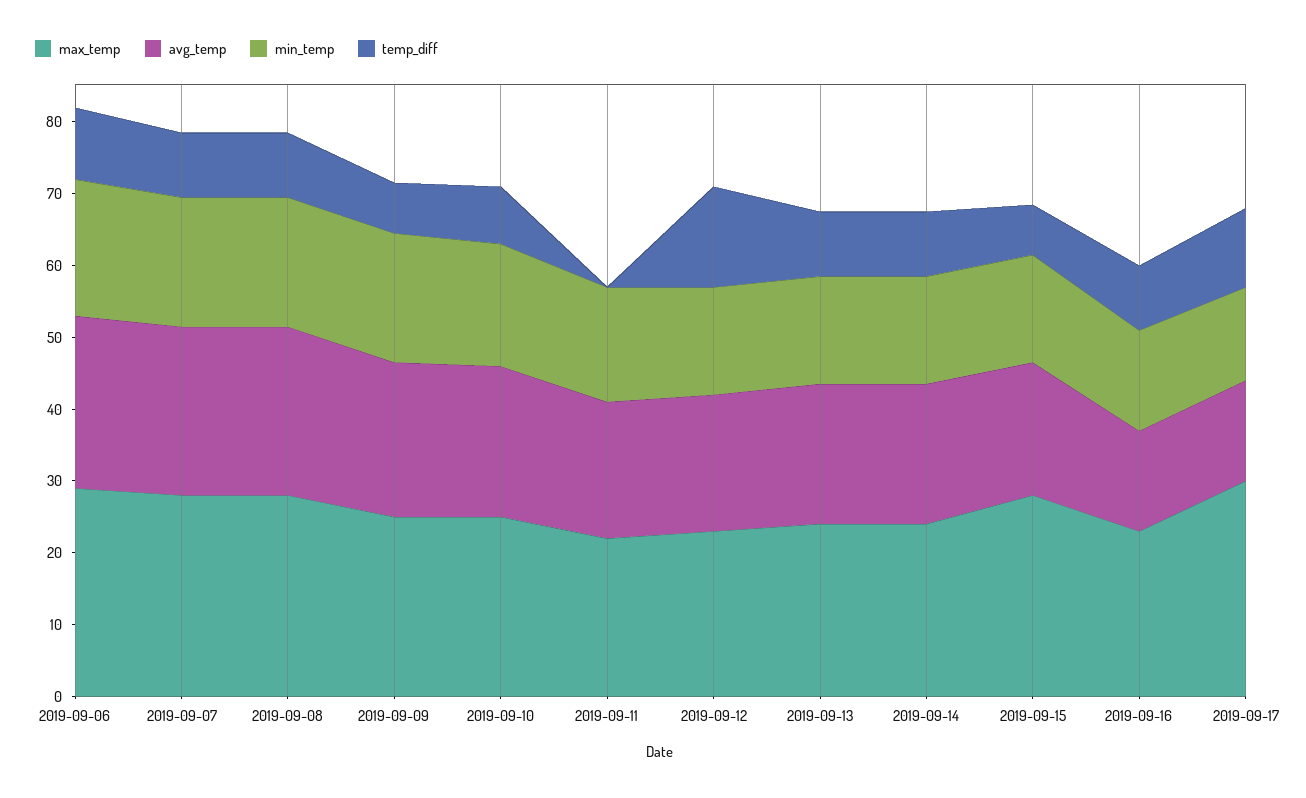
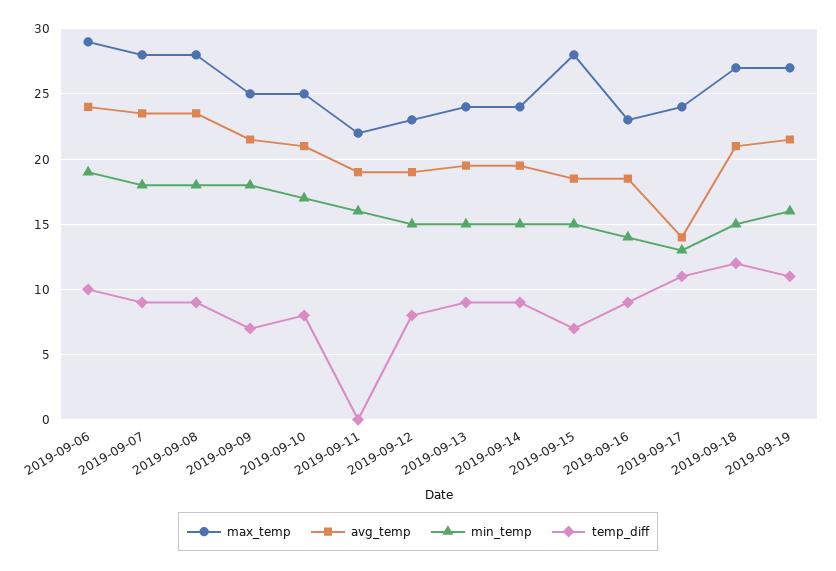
temp_diff, 2019-09-12: 14 -> 8
avg_temp, 2019-09-16: 14 -> 18.5
max_temp, 2019-09-17: 30 -> 24
max_temp, 2019-09-18: none -> 27
avg_temp, 2019-09-18: none -> 21
min_temp, 2019-09-18: none -> 15
temp_diff, 2019-09-18: none -> 12
max_temp, 2019-09-19: none -> 27
avg_temp, 2019-09-19: none -> 21.5
min_temp, 2019-09-19: none -> 16
temp_diff, 2019-09-19: none -> 11

